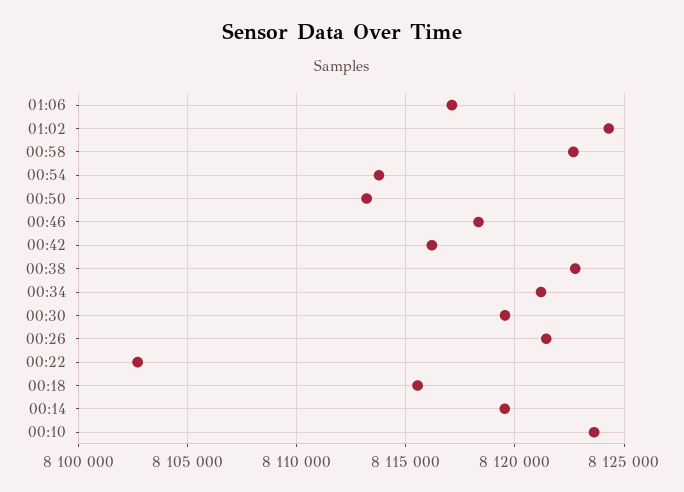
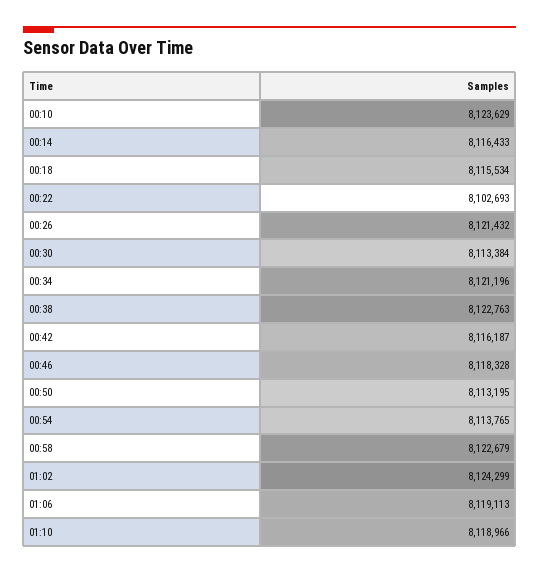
01:06: 8117000 -> 8119113
00:30: 8119500 -> 8113384
00:14: 8119500 -> 8116433
01:10: none -> 8118966

